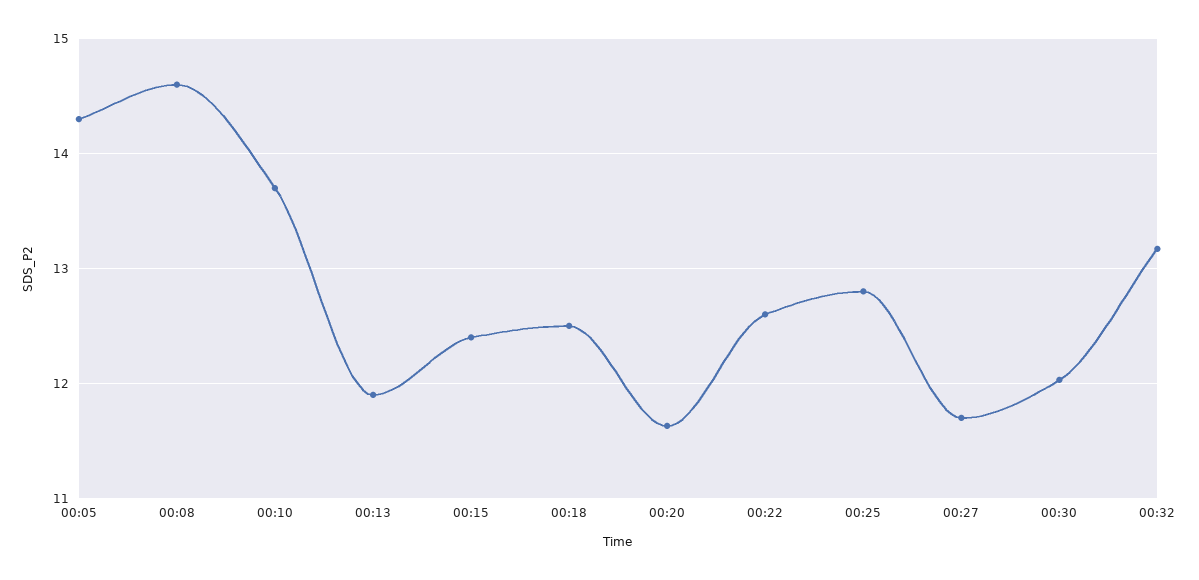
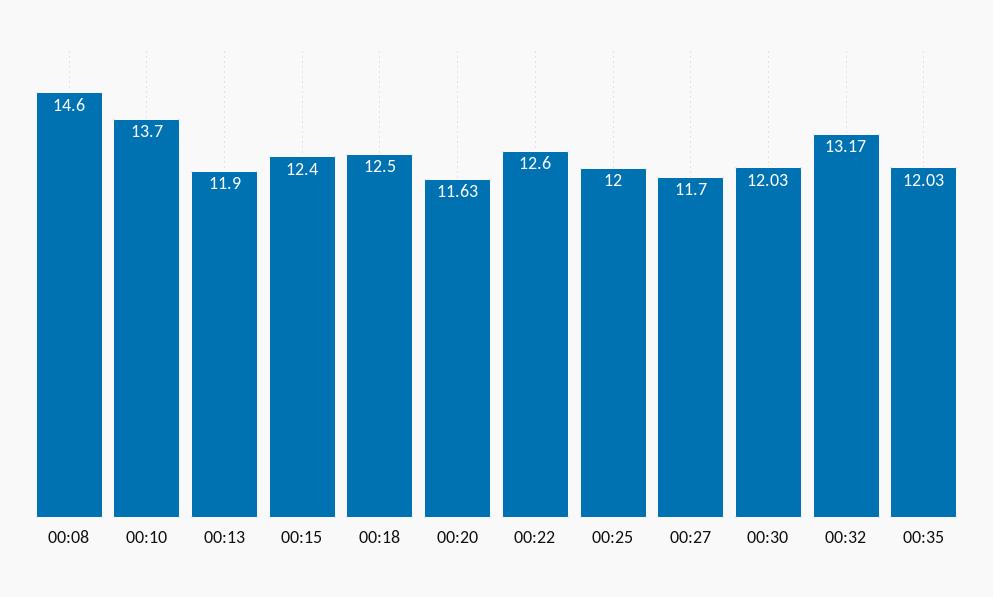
00:05: 14.3 -> none
00:25: 12.8 -> 12
00:35: none -> 12.03

